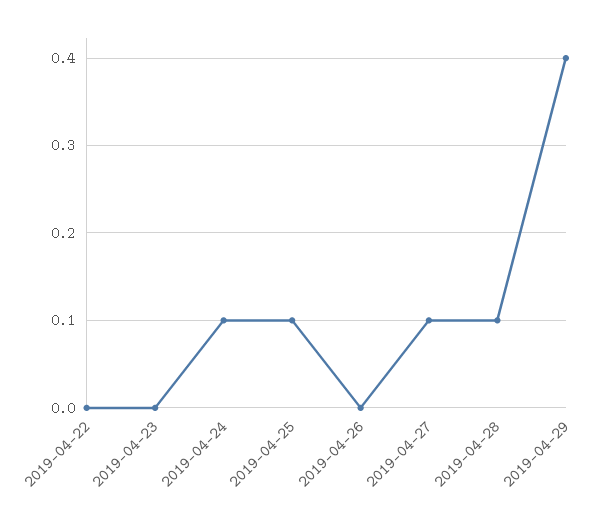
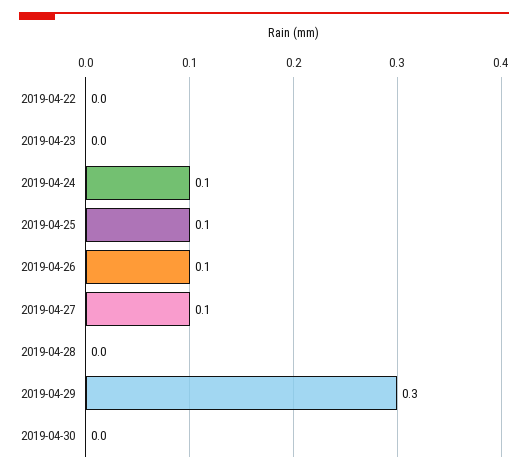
2019-04-26: 0 -> 0.1
2019-04-28: 0.1 -> 0
2019-04-29: 0.4 -> 0.3
2019-04-30: none -> 0

